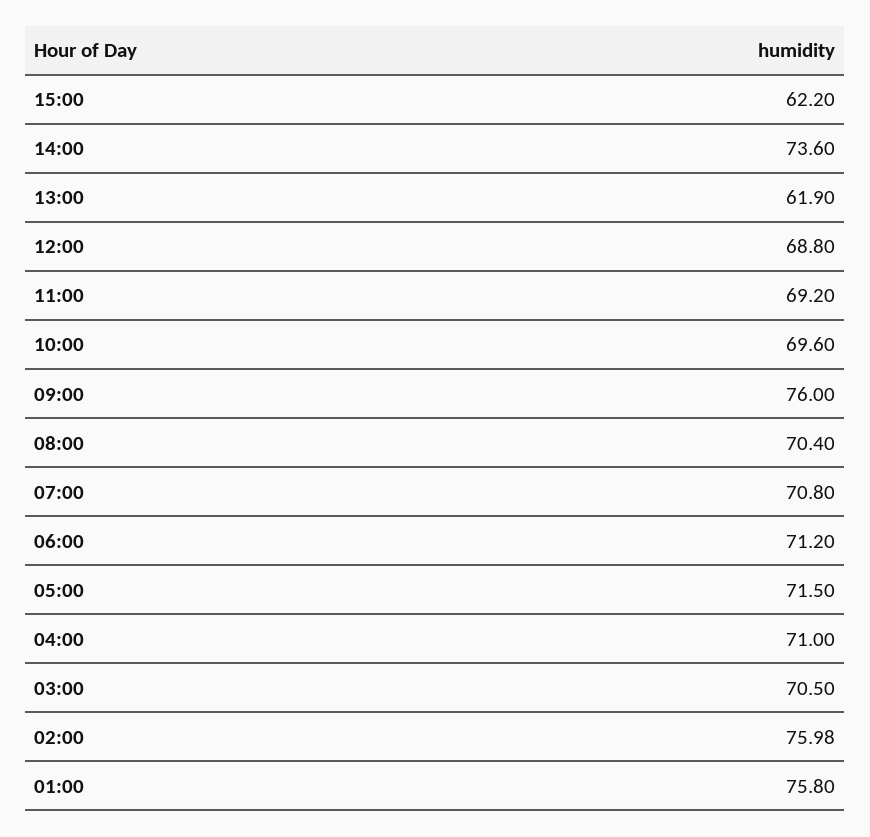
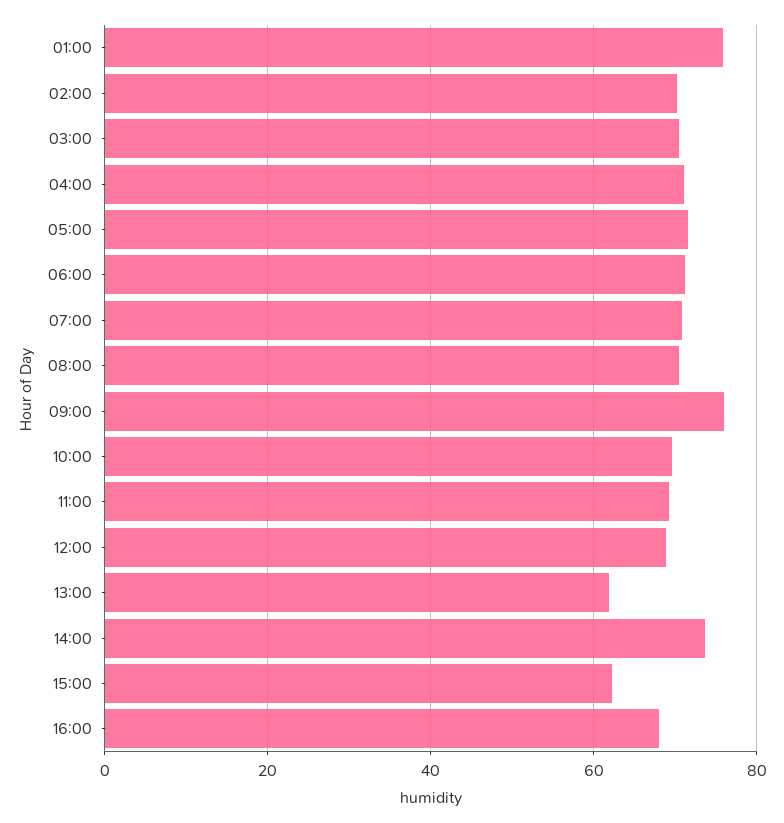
02:00: 75.98 -> 70
16:00: none -> 68

